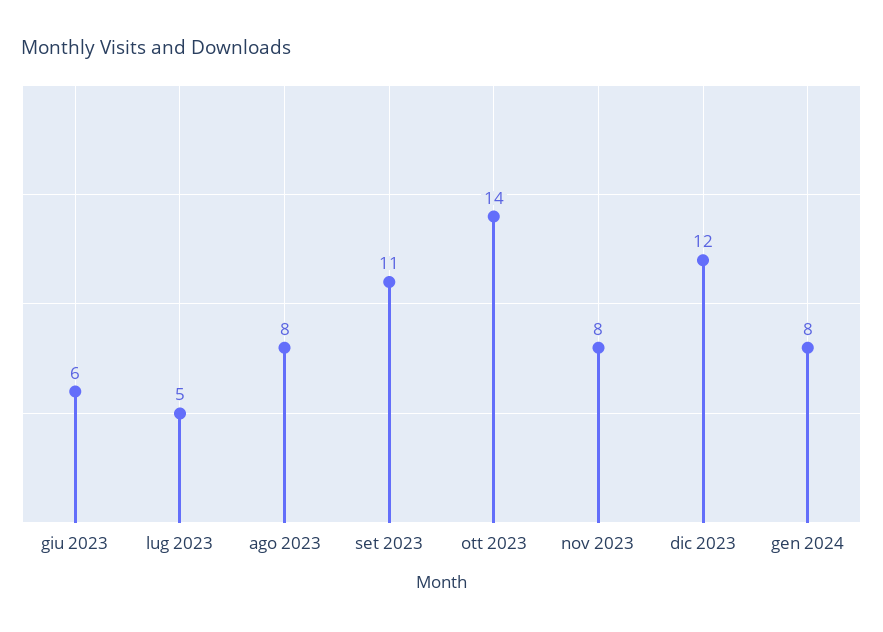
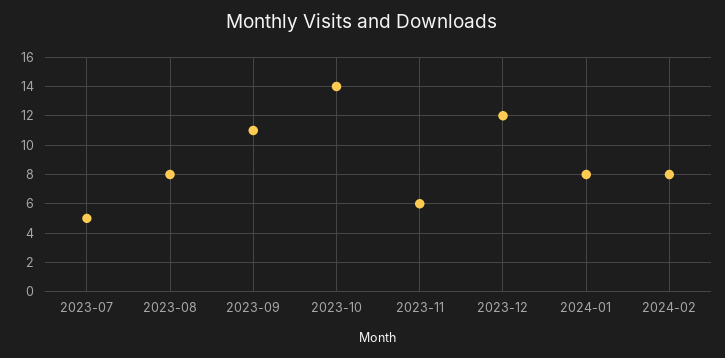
giu 2023: 6 -> none
nov 2023: 8 -> 6
2024-02: none -> 8

